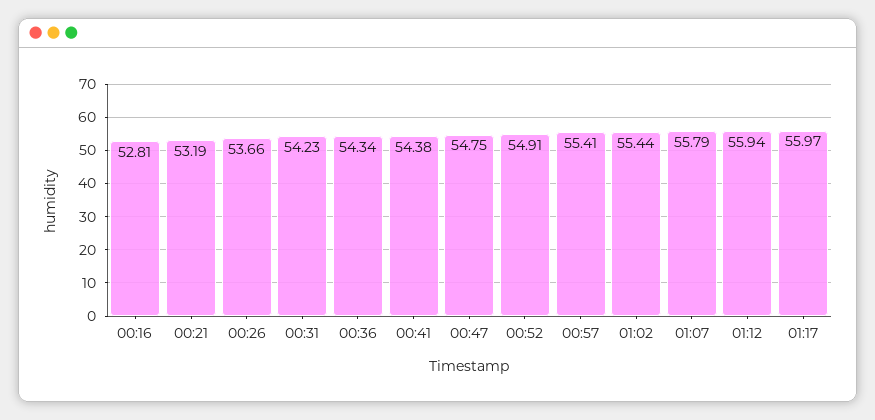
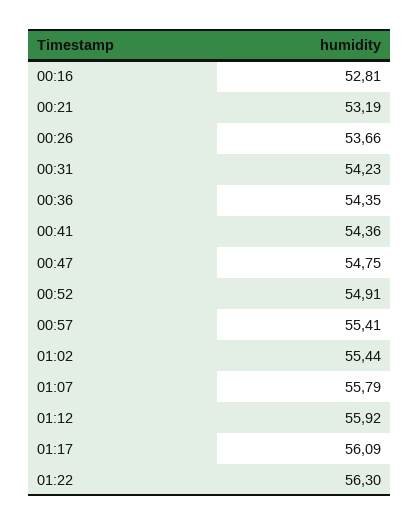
00:36: 54.34 -> 54.35
00:41: 54.38 -> 54.36
01:12: 55.94 -> 55.92
01:17: 55.97 -> 56.09
01:22: none -> 56.3

